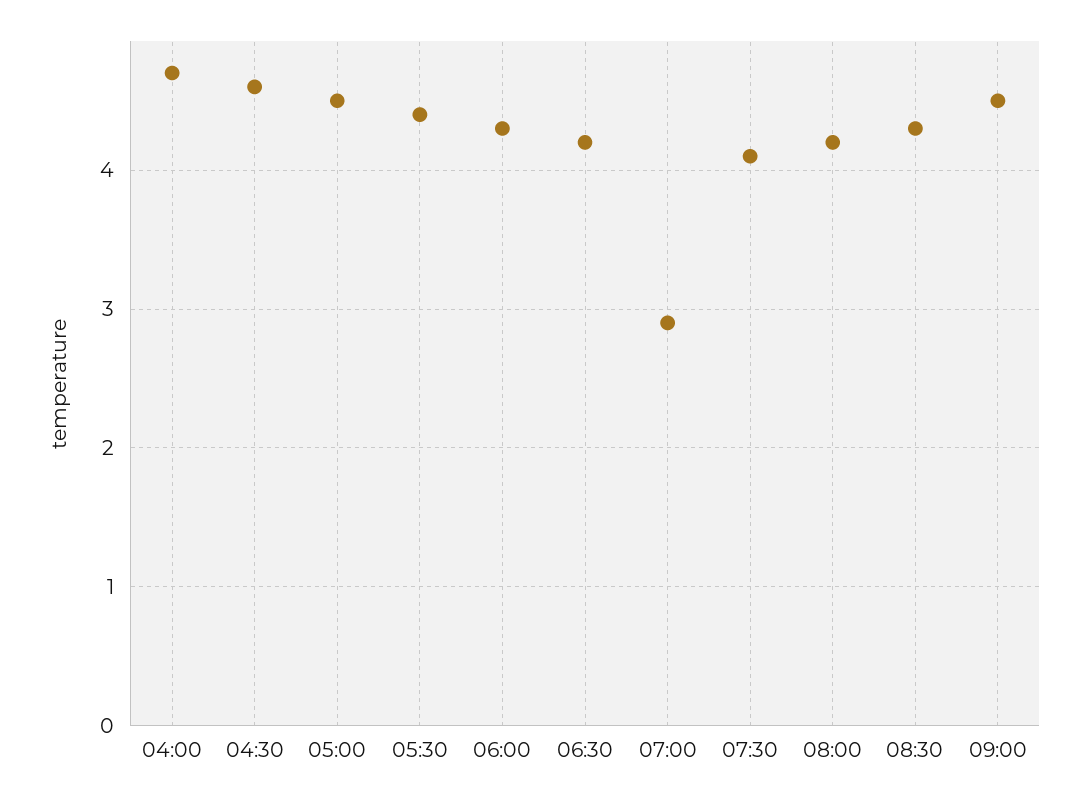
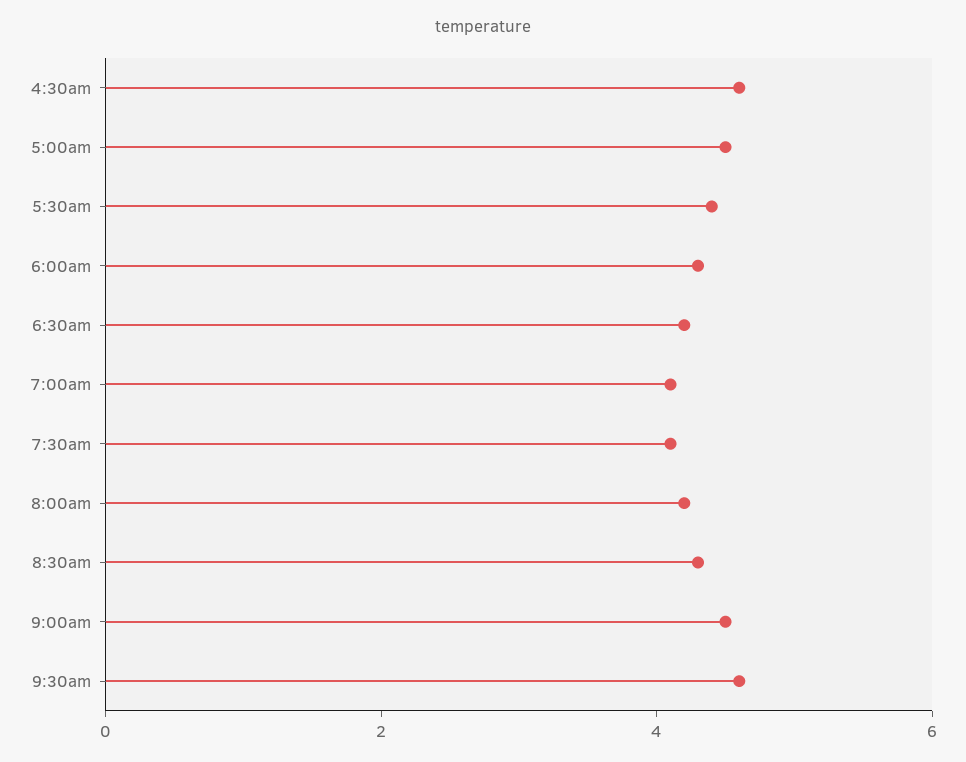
04:00: 4.7 -> none
07:00: 2.9 -> 4
9:30am: none -> 4.5

